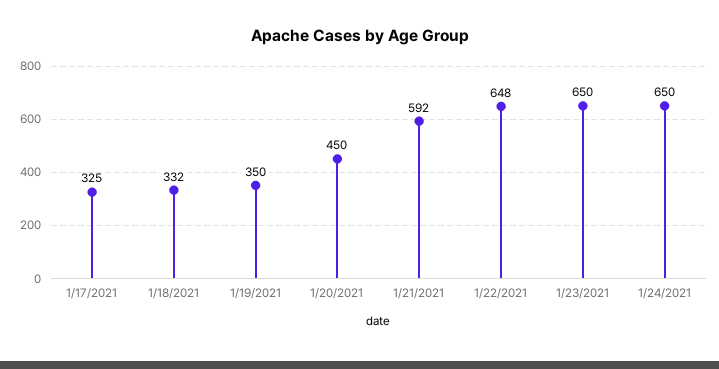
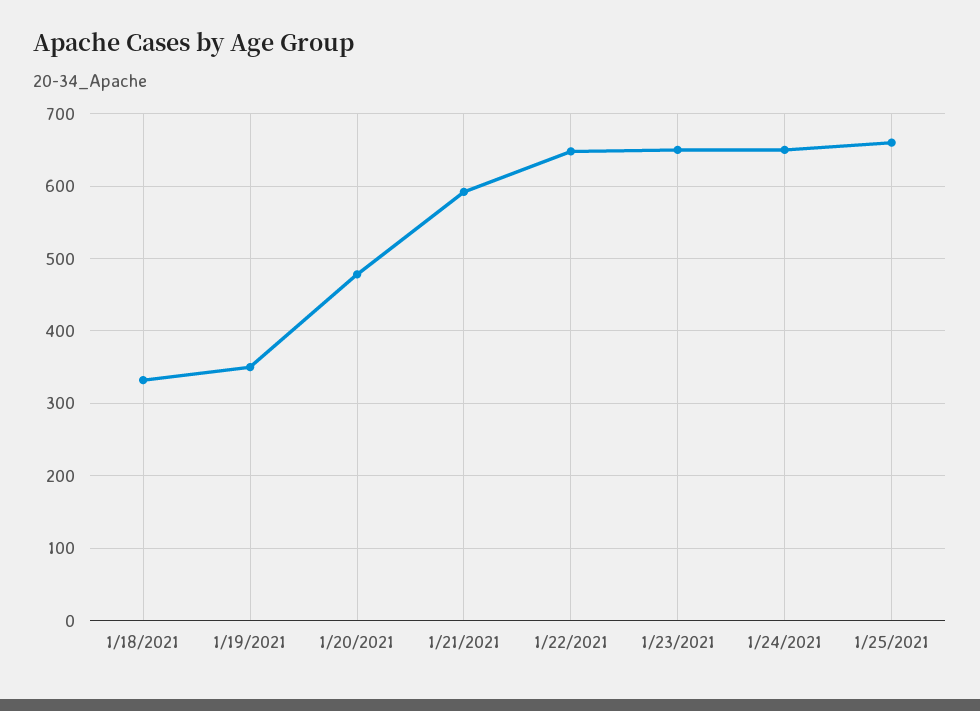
1/17/2021: 325 -> none
1/20/2021: 450 -> 480
1/25/2021: none -> 660

